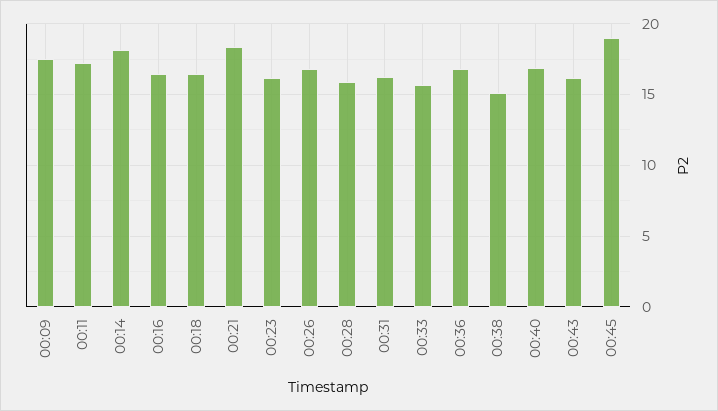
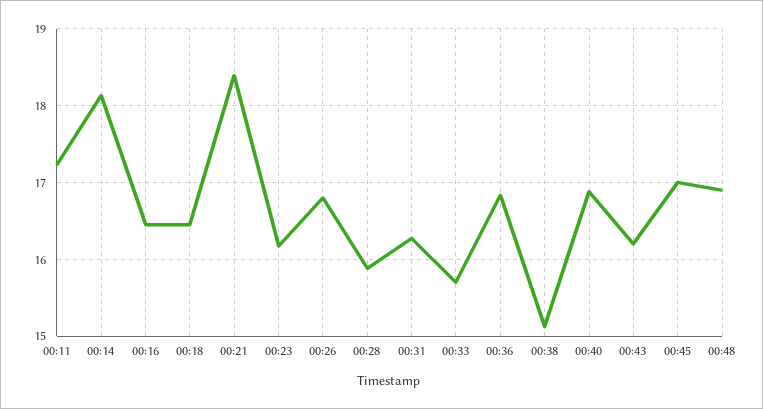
00:09: 17.5 -> none
00:45: 19 -> 17
00:48: none -> 16.9

